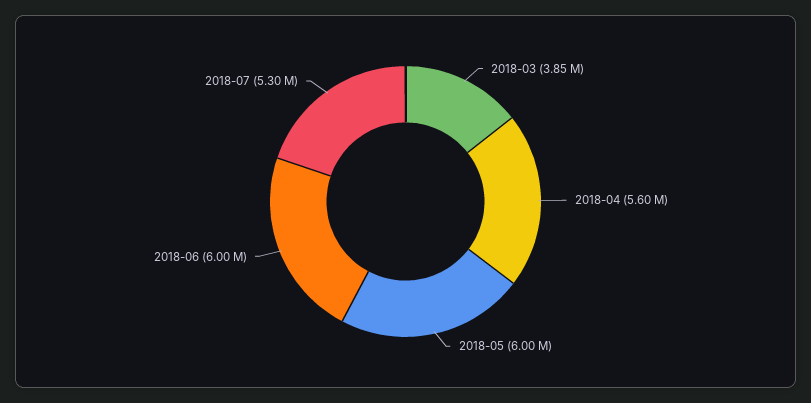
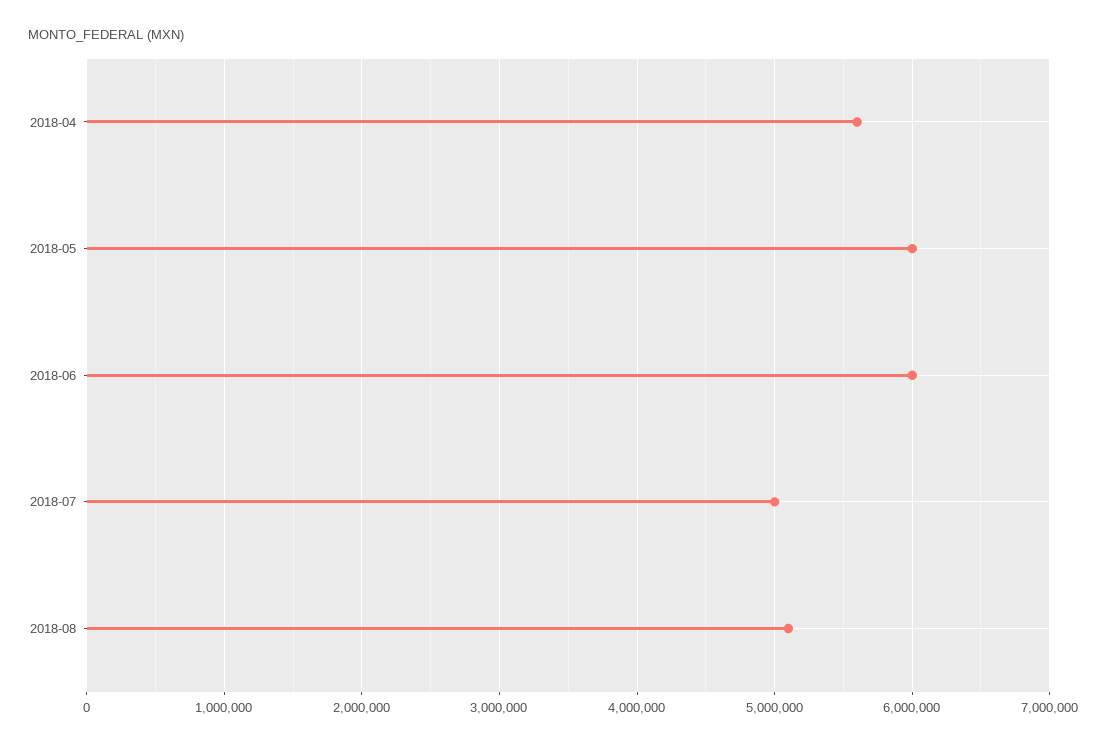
2018-03: 3850000 -> none
2018-07: 5300000 -> 5000000
2018-08: none -> 5100000

